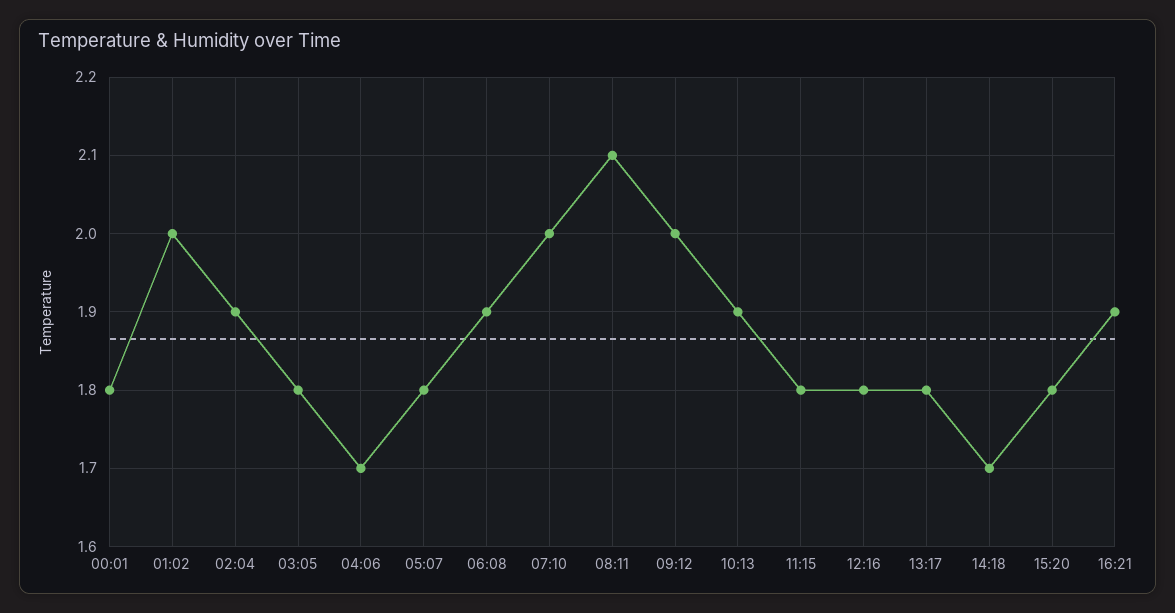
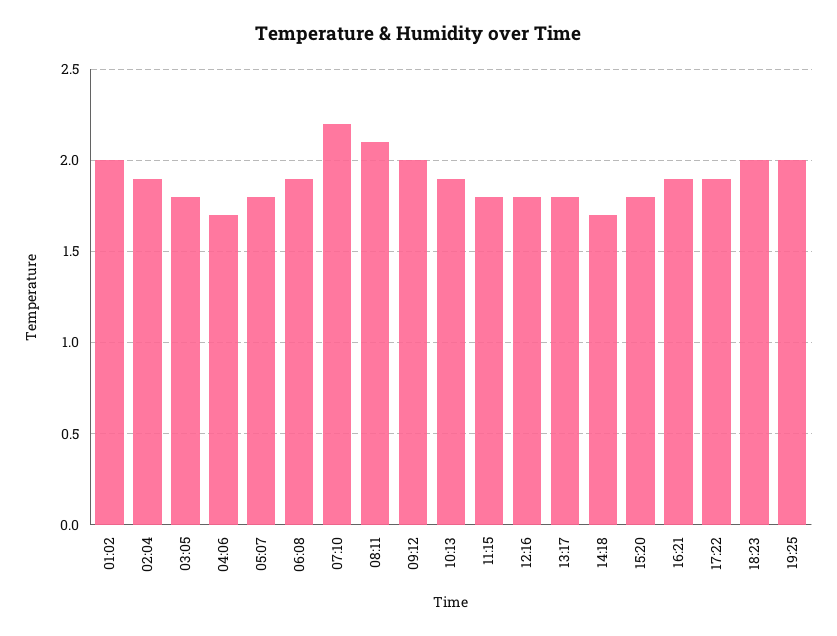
00:01: 1.8 -> none
07:10: 2 -> 2.2
17:22: none -> 1.9
18:23: none -> 2
19:25: none -> 2

